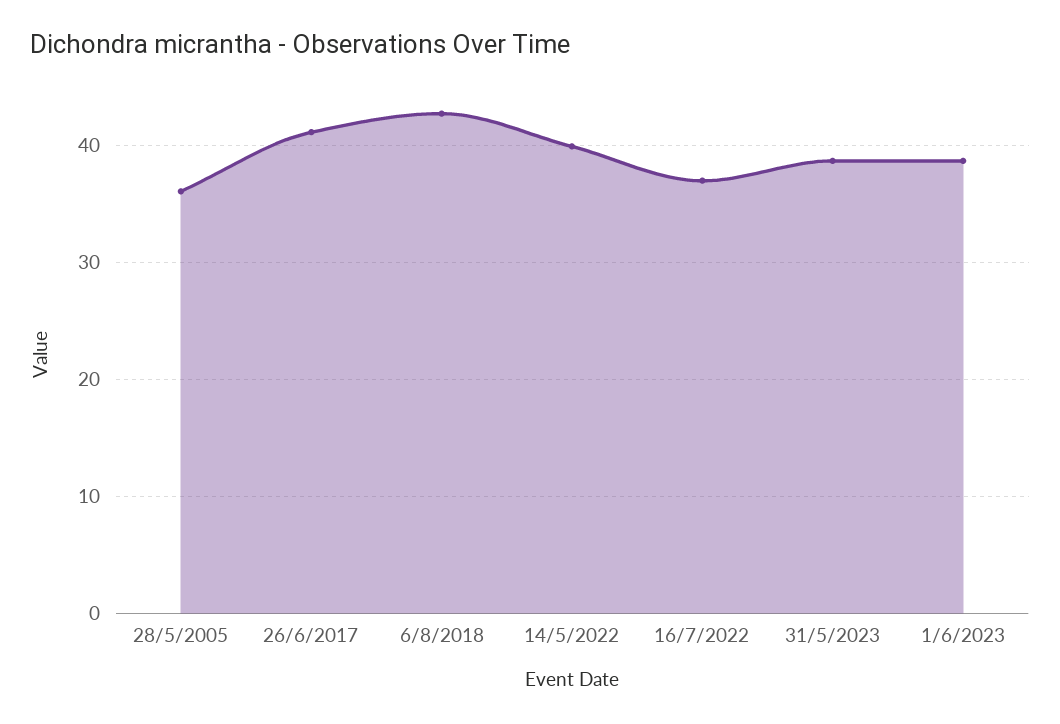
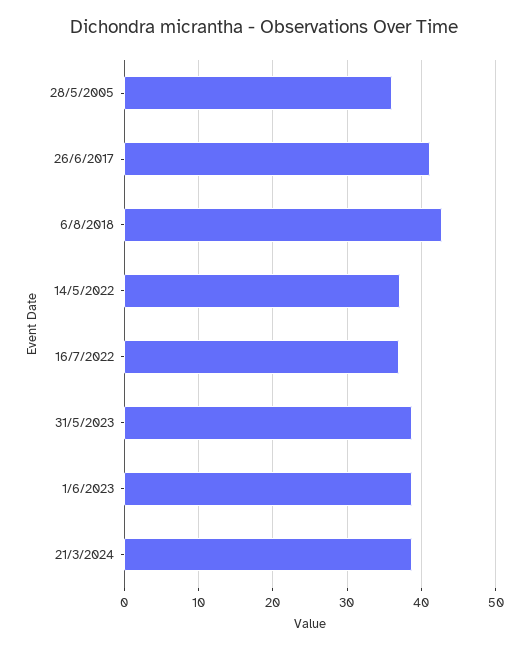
14/5/2022: 40 -> 37
21/3/2024: none -> 39

